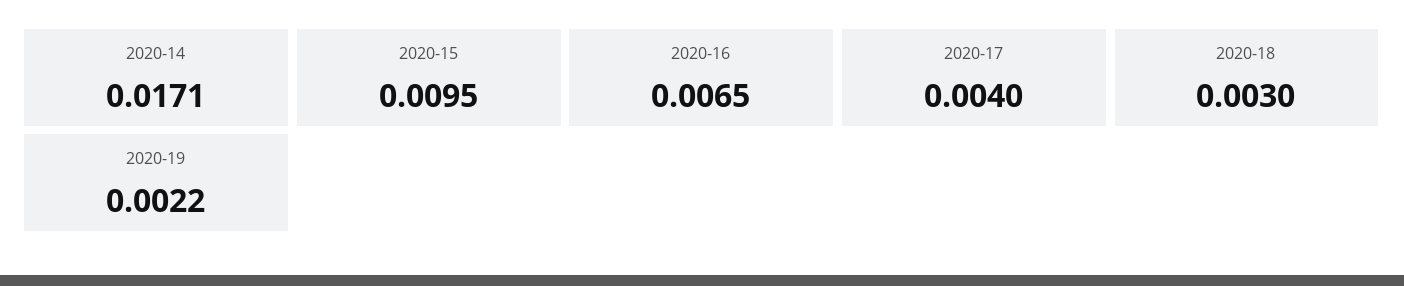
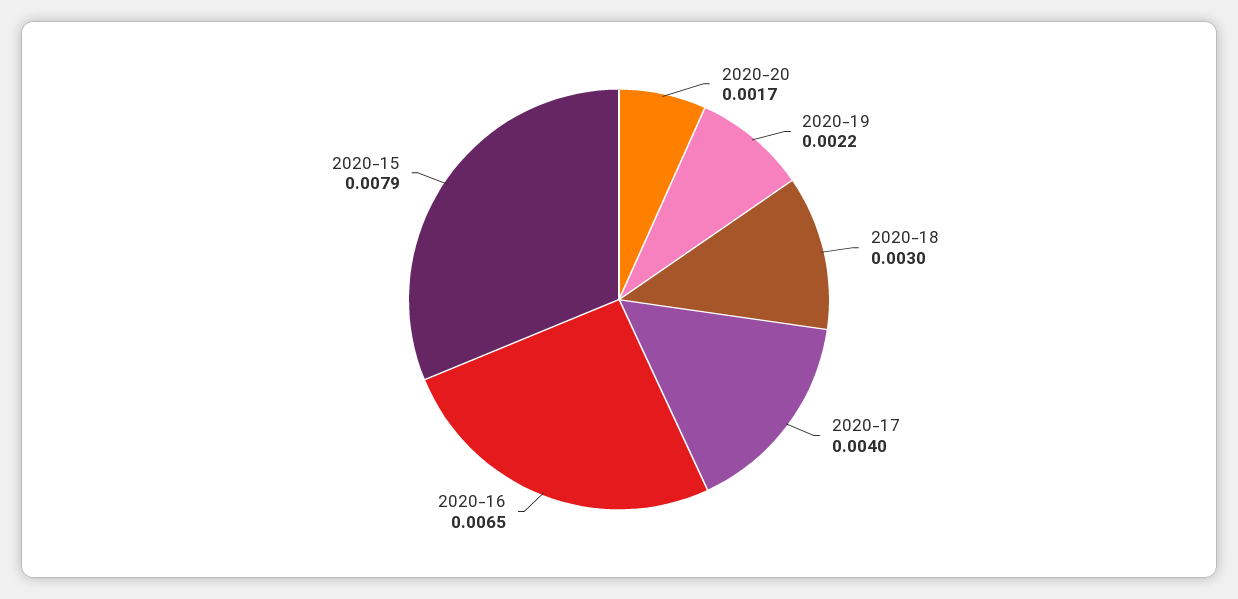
2020-14: 0.0171 -> none
2020-15: 0.0095 -> 0.0079
2020-20: none -> 0.0017

